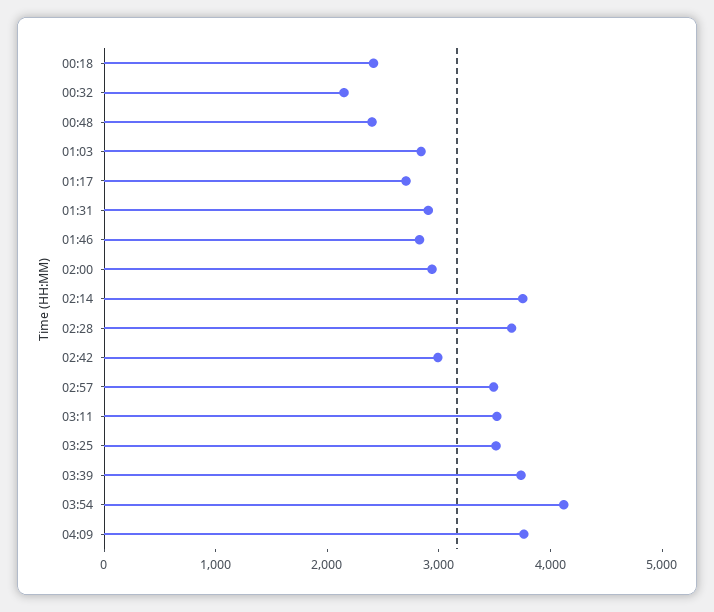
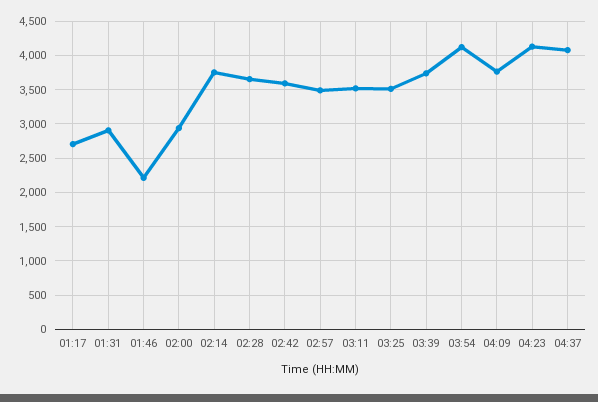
00:18: 2400 -> none
00:32: 2200 -> none
00:48: 2400 -> none
01:03: 2800 -> none
01:46: 2800 -> 2200
02:42: 3000 -> 3600
04:23: none -> 4100
04:37: none -> 4100

